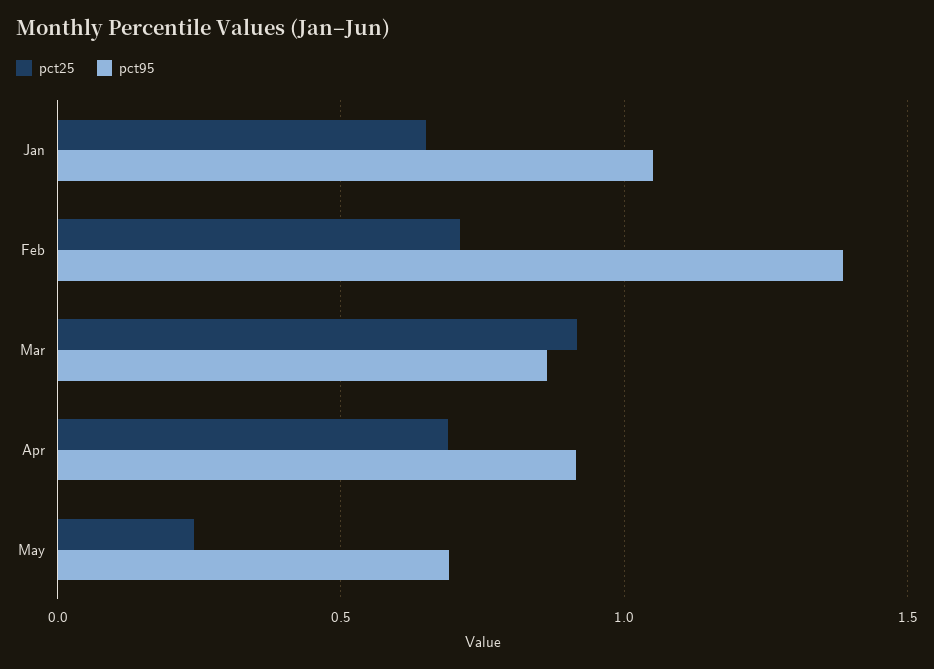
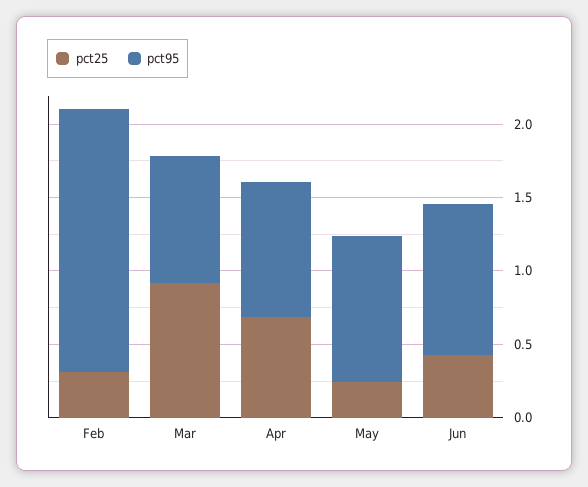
pct25, Jan: 0.65 -> none
pct95, Jan: 1.05 -> none
pct25, Feb: 0.7 -> 0.3
pct95, Feb: 1.4 -> 1.8
pct95, May: 0.7 -> 1
pct25, Jun: none -> 0.4
pct95, Jun: none -> 1

